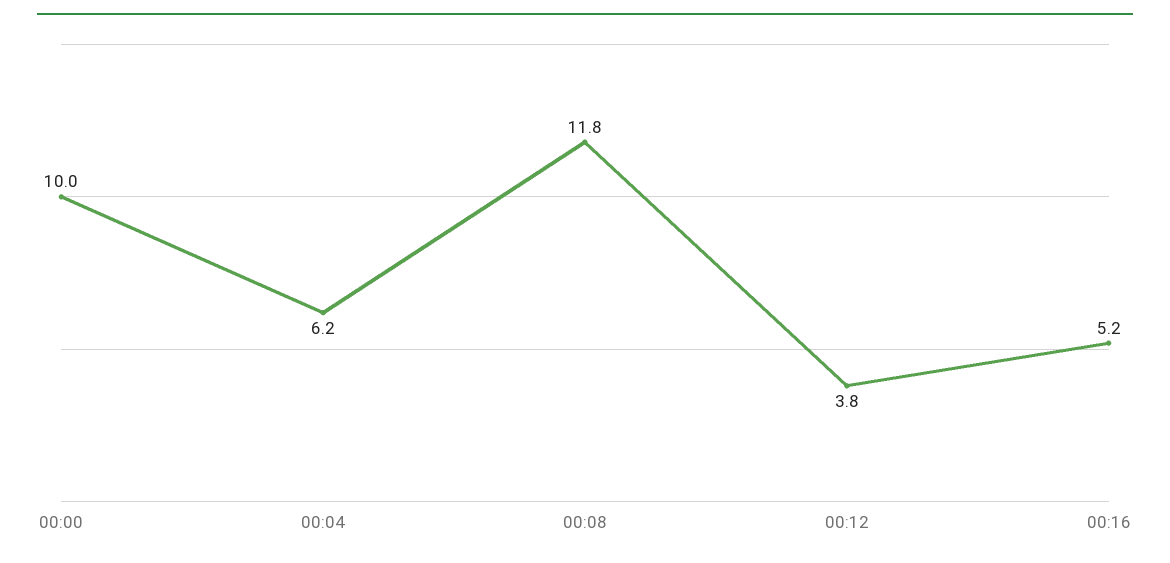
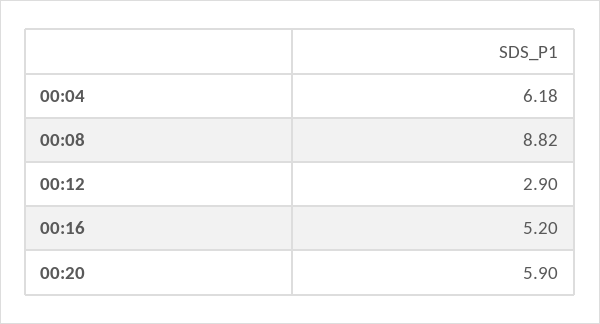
00:00: 10 -> none
00:08: 11.8 -> 8.82
00:12: 3.8 -> 2.9
00:20: none -> 5.9

